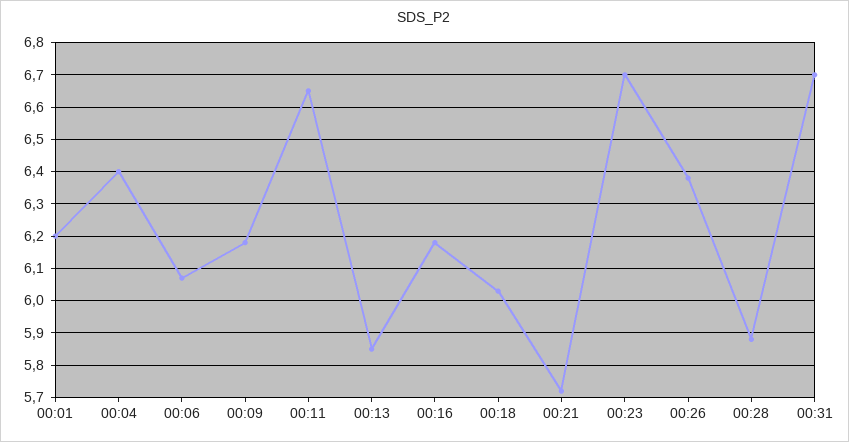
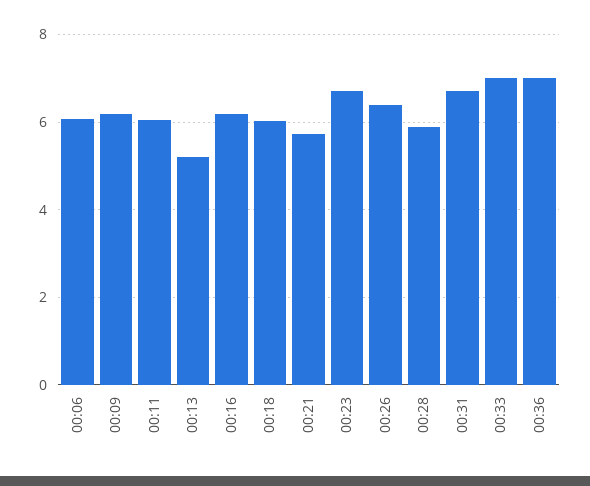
00:01: 6.2 -> none
00:04: 6.4 -> none
00:11: 6.65 -> 6
00:13: 5.85 -> 5.2
00:33: none -> 7
00:36: none -> 7

